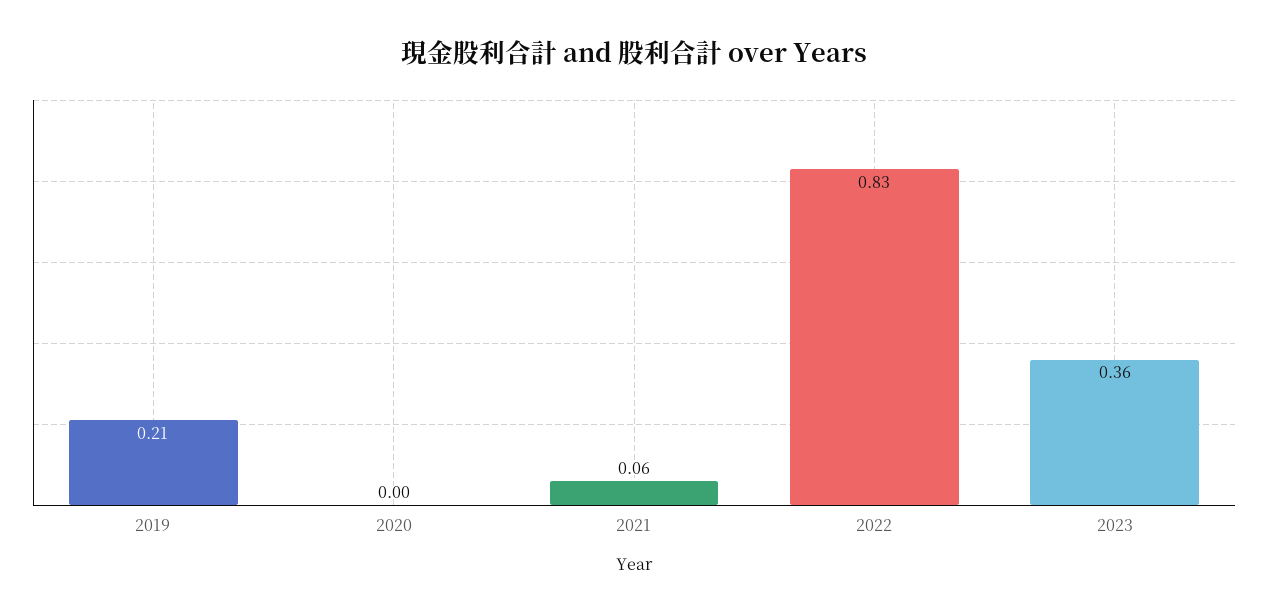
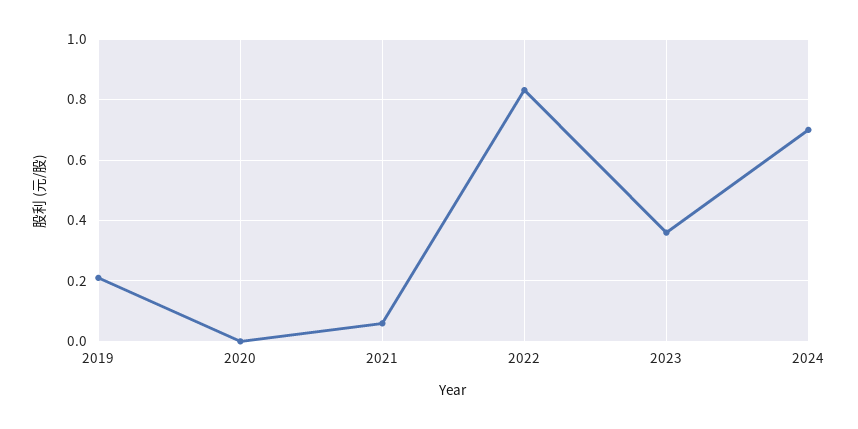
2024: none -> 0.7

